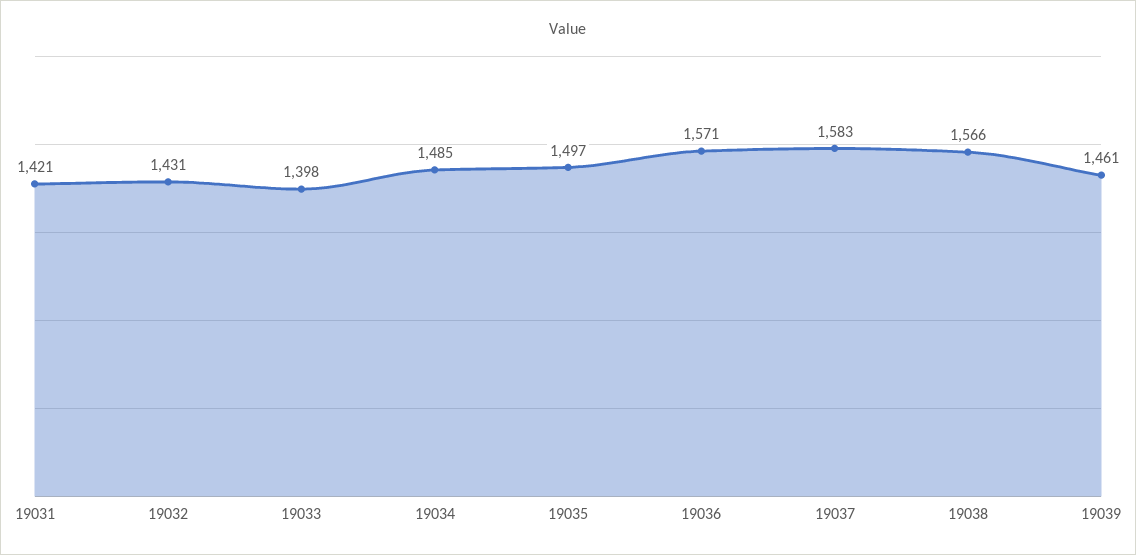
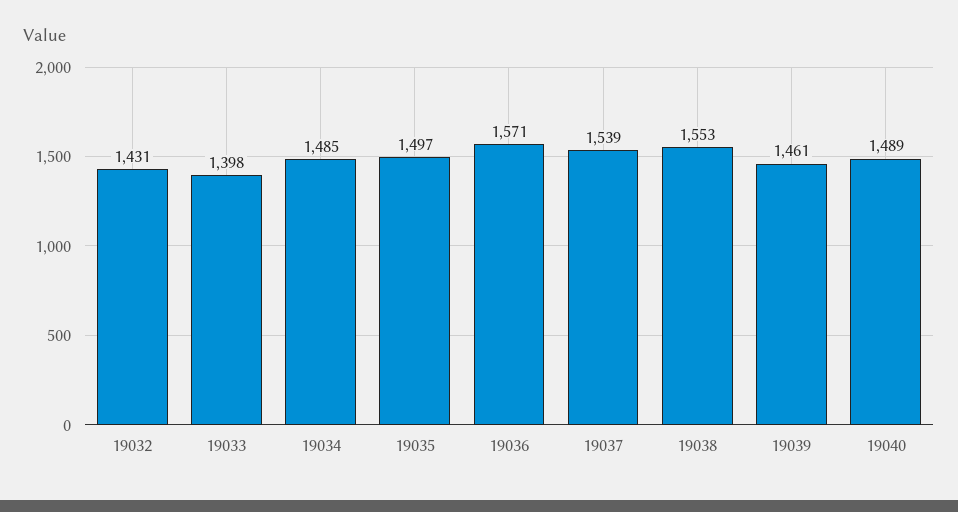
19031: 1421 -> none
19037: 1583 -> 1539
19038: 1566 -> 1553
19040: none -> 1489

